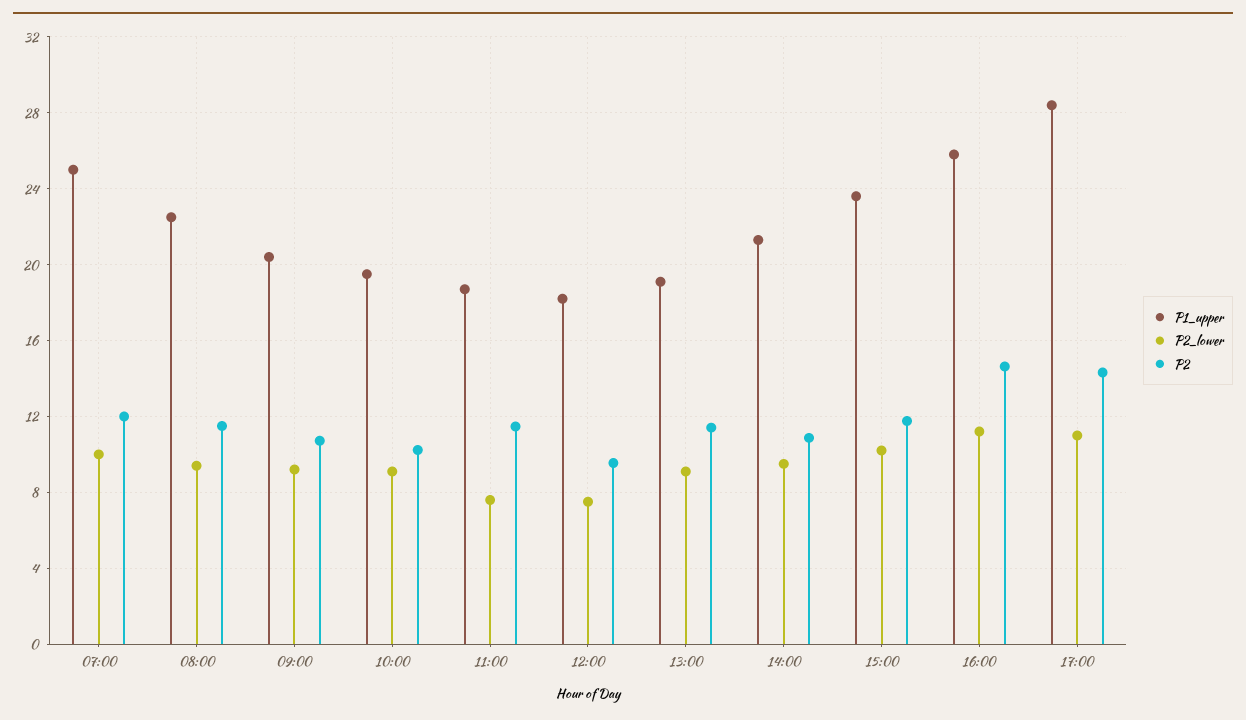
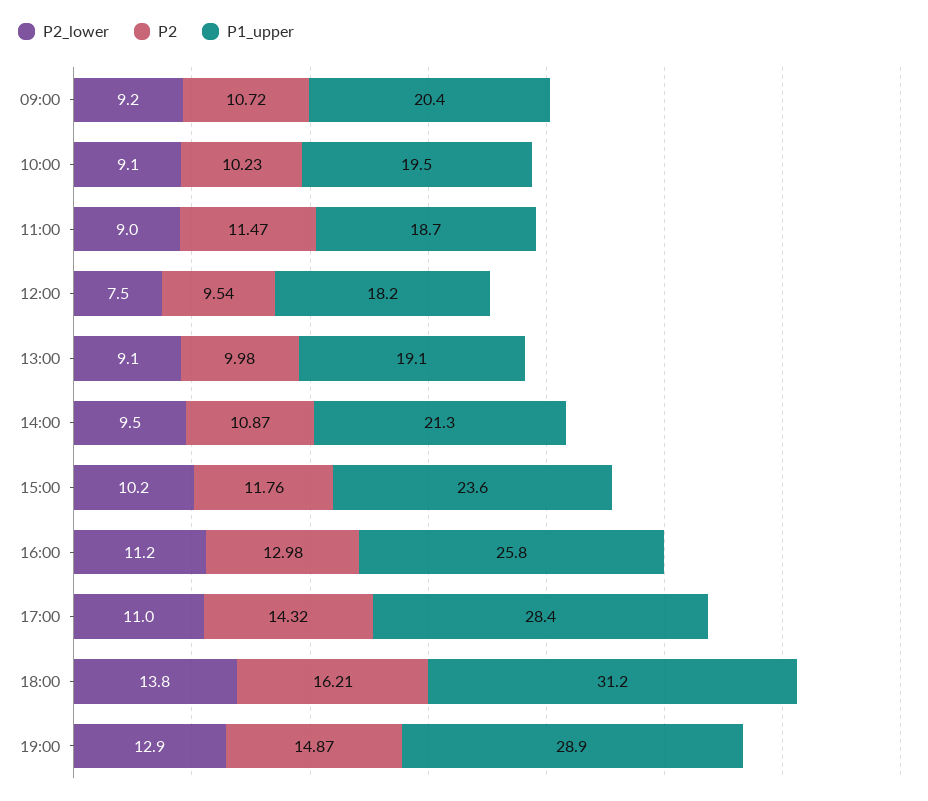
P1_upper, 07:00: 25 -> none
P2_lower, 07:00: 10 -> none
P2, 07:00: 12 -> none
P1_upper, 08:00: 22.5 -> none
P2_lower, 08:00: 9.5 -> none
P2, 08:00: 11.5 -> none
P2_lower, 11:00: 7.5 -> 9
P2, 13:00: 11.5 -> 9.98
P2, 16:00: 14.5 -> 12.98
P2_lower, 18:00: none -> 13.8
P2, 18:00: none -> 16.21
P1_upper, 18:00: none -> 31.2
P2_lower, 19:00: none -> 12.9
P2, 19:00: none -> 14.87
P1_upper, 19:00: none -> 28.9

